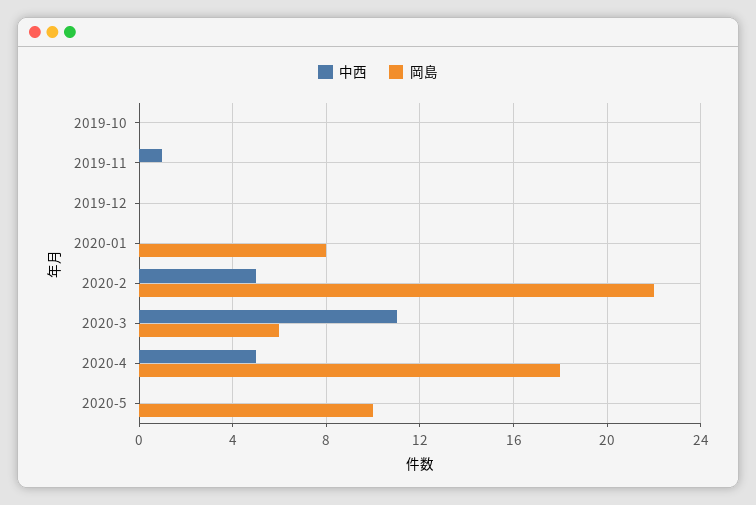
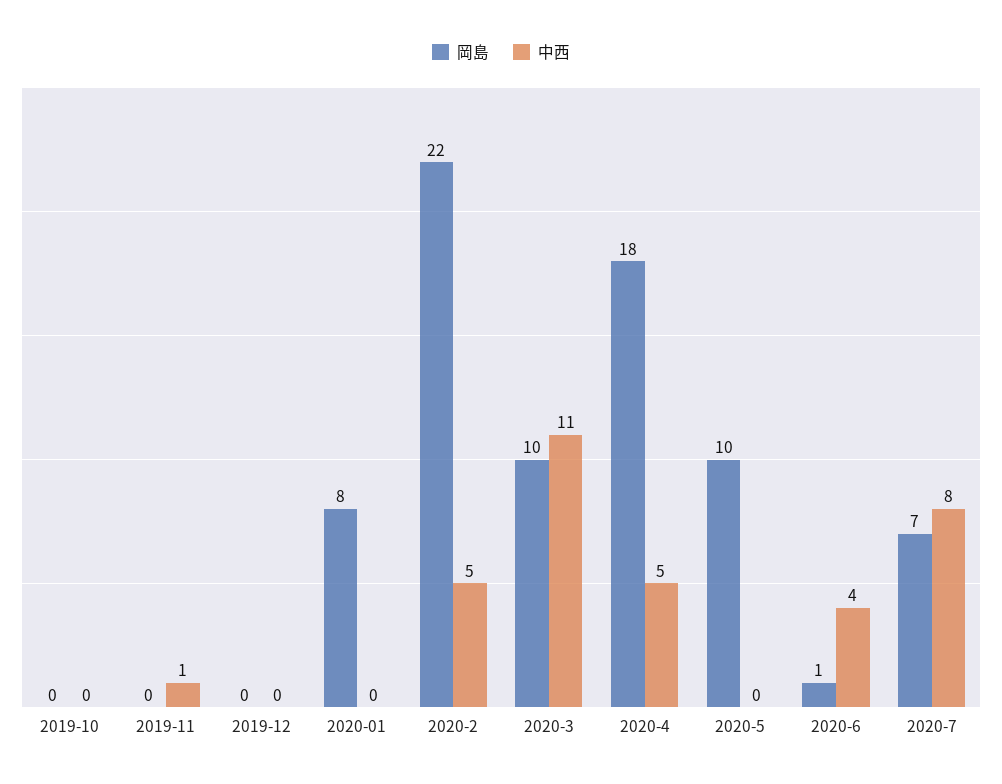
岡島, 2020-3: 6 -> 10
岡島, 2020-6: none -> 1
中西, 2020-6: none -> 4
岡島, 2020-7: none -> 7
中西, 2020-7: none -> 8

